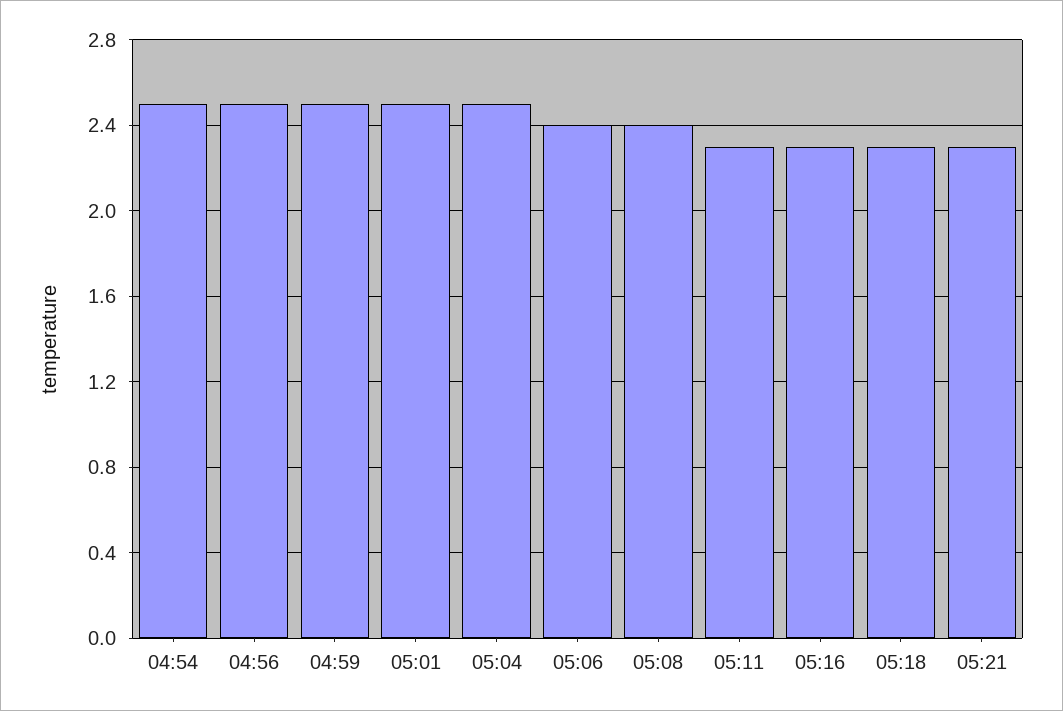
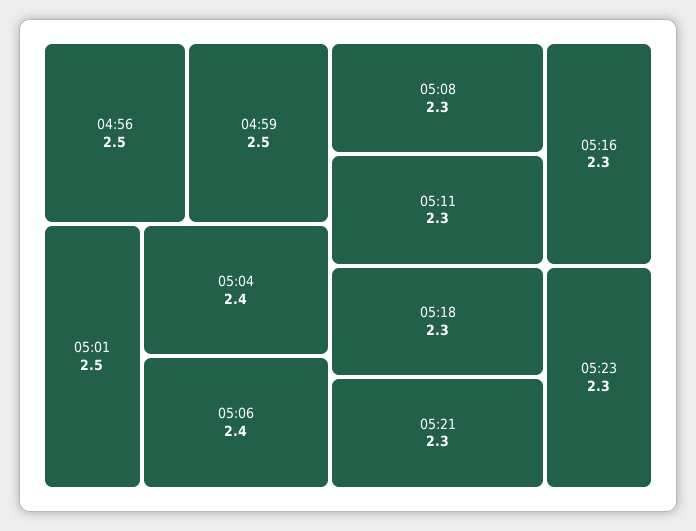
04:54: 2.5 -> none
05:04: 2.5 -> 2.4
05:08: 2.4 -> 2.3
05:23: none -> 2.3

